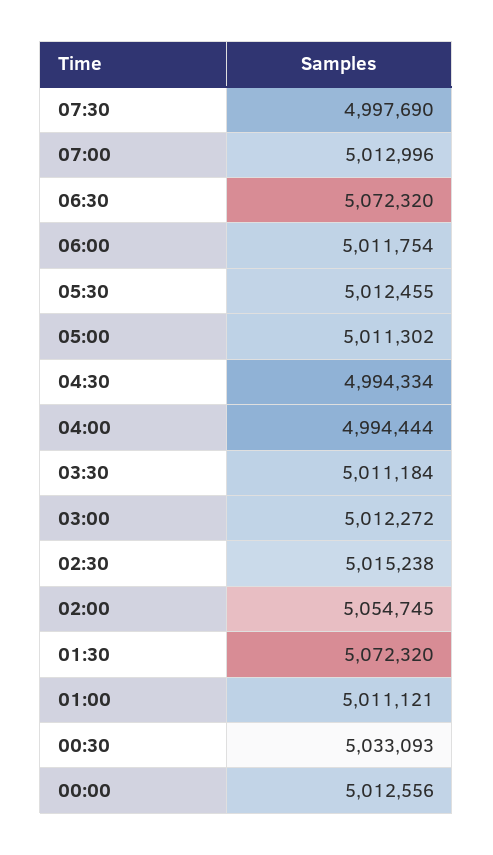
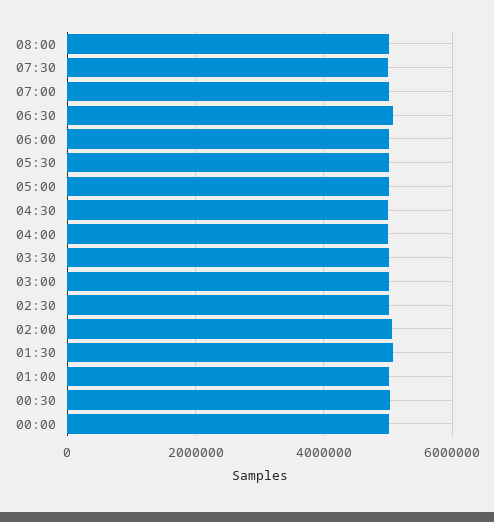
08:00: none -> 5000000

